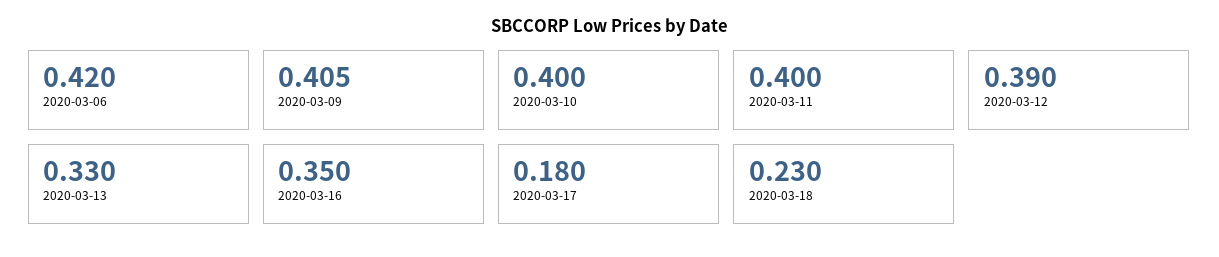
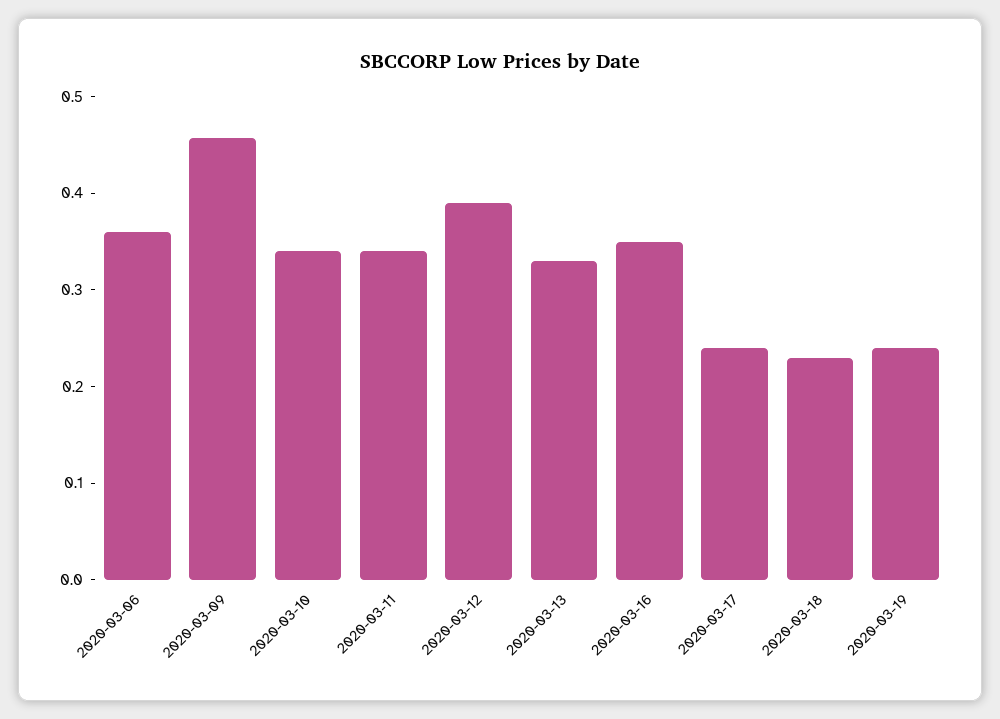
2020-03-06: 0.42 -> 0.36
2020-03-09: 0.405 -> 0.46
2020-03-10: 0.4 -> 0.34
2020-03-11: 0.4 -> 0.34
2020-03-17: 0.18 -> 0.24
2020-03-19: none -> 0.24

